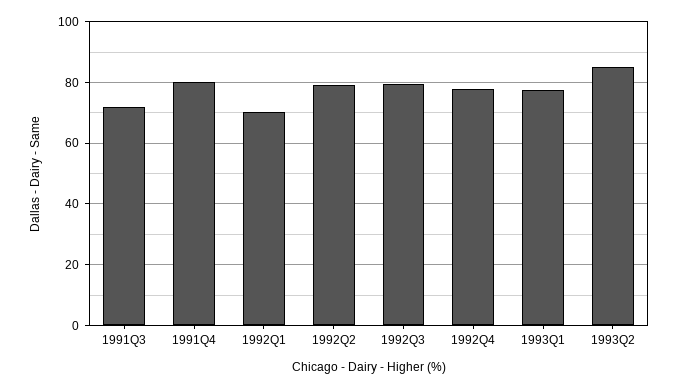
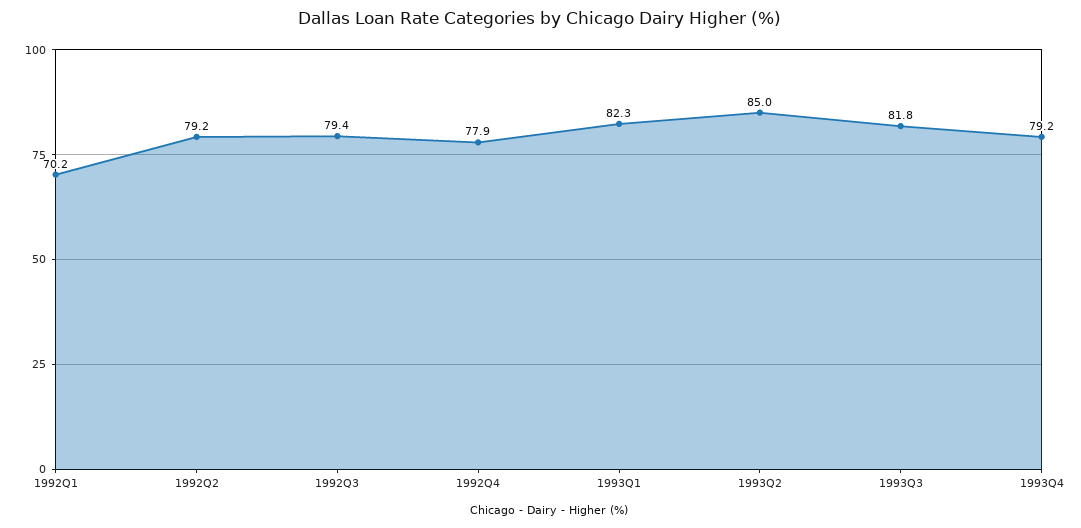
1991Q3: 72 -> none
1991Q4: 80 -> none
1993Q1: 78 -> 82.3
1993Q3: none -> 81.8
1993Q4: none -> 79.2

